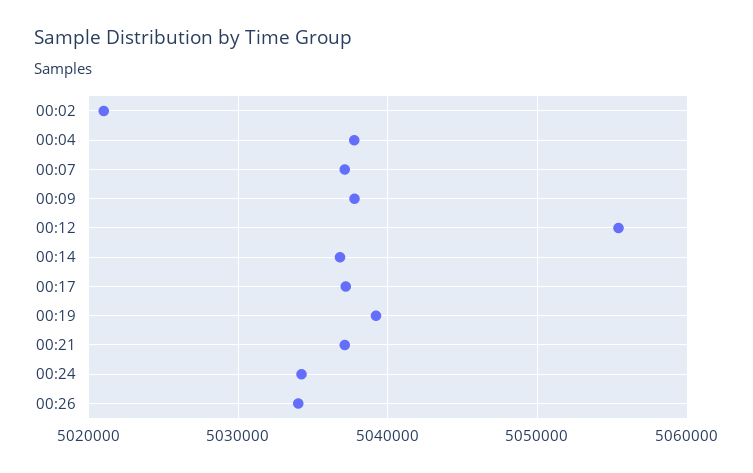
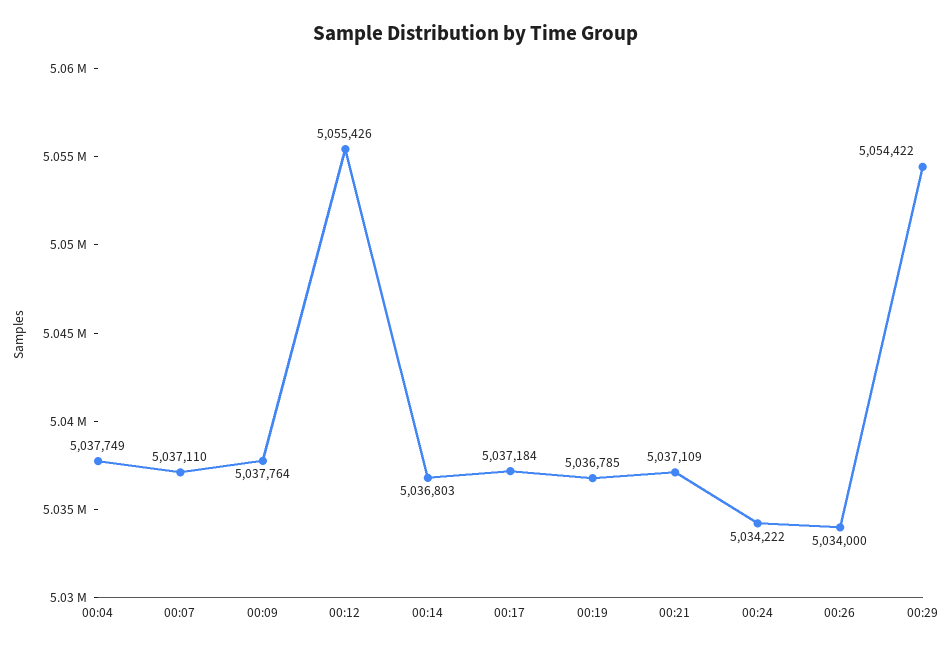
00:02: 5021000 -> none
00:19: 5039000 -> 5036785
00:29: none -> 5054422

